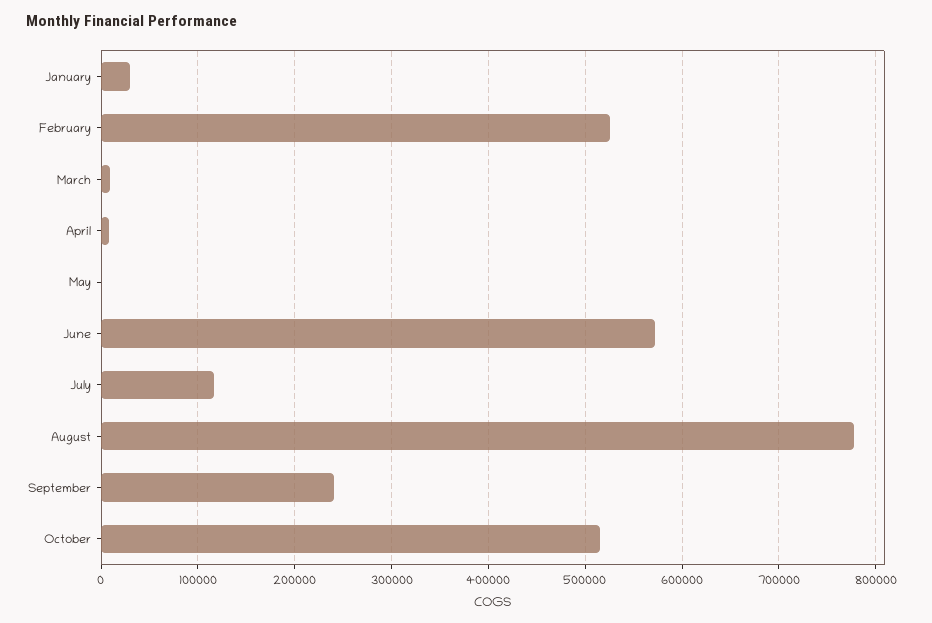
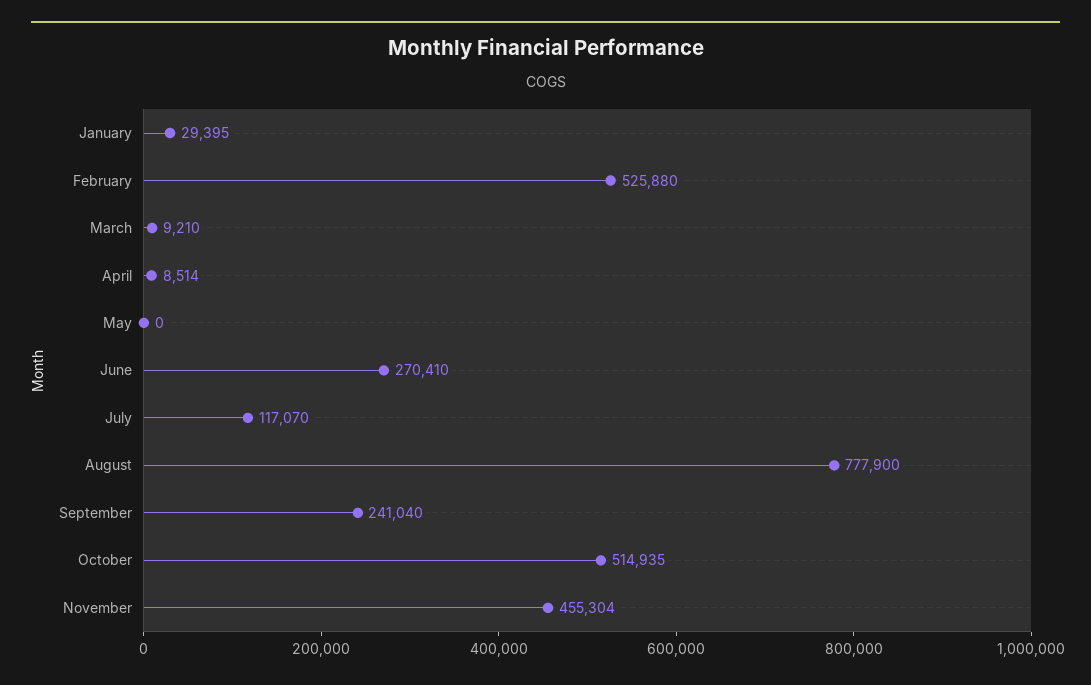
June: 570000 -> 270410
November: none -> 455304

